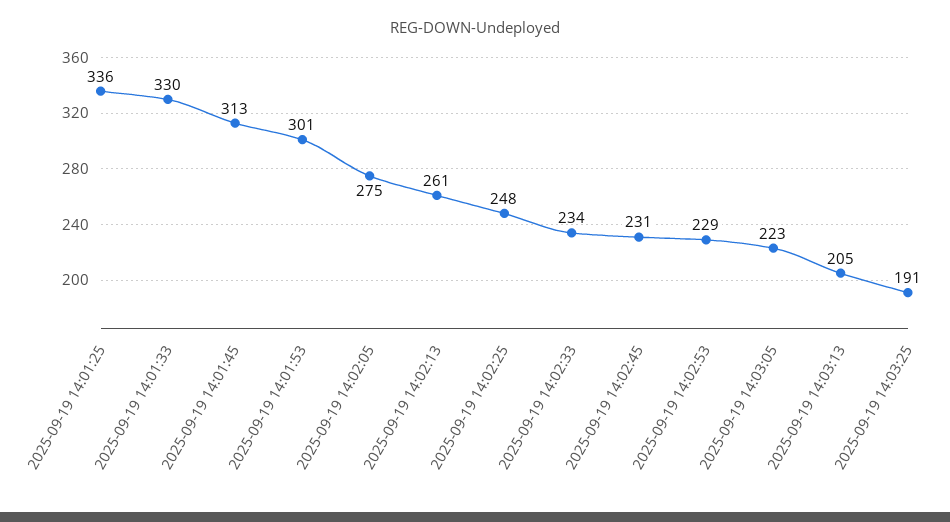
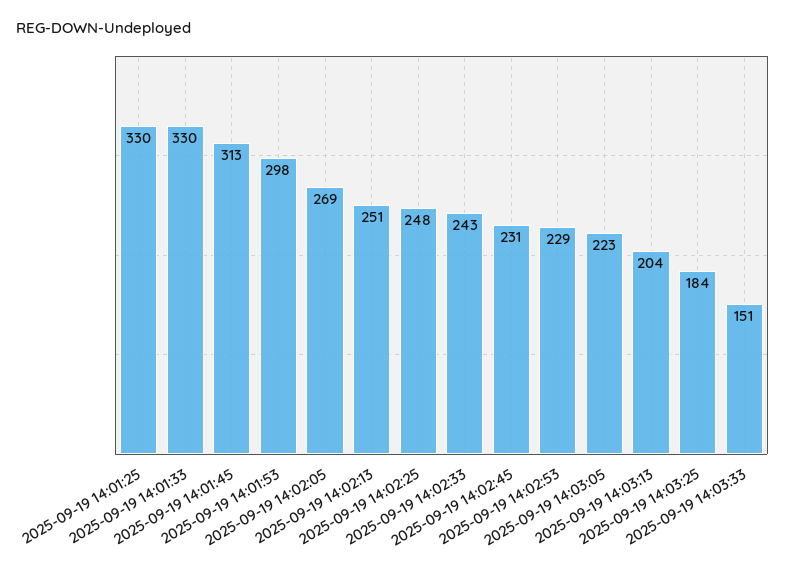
2025-09-19 14:01:25: 336 -> 330
2025-09-19 14:01:53: 301 -> 298
2025-09-19 14:02:05: 275 -> 269
2025-09-19 14:02:13: 261 -> 251
2025-09-19 14:02:33: 234 -> 243
2025-09-19 14:03:13: 205 -> 204
2025-09-19 14:03:25: 191 -> 184
2025-09-19 14:03:33: none -> 151

